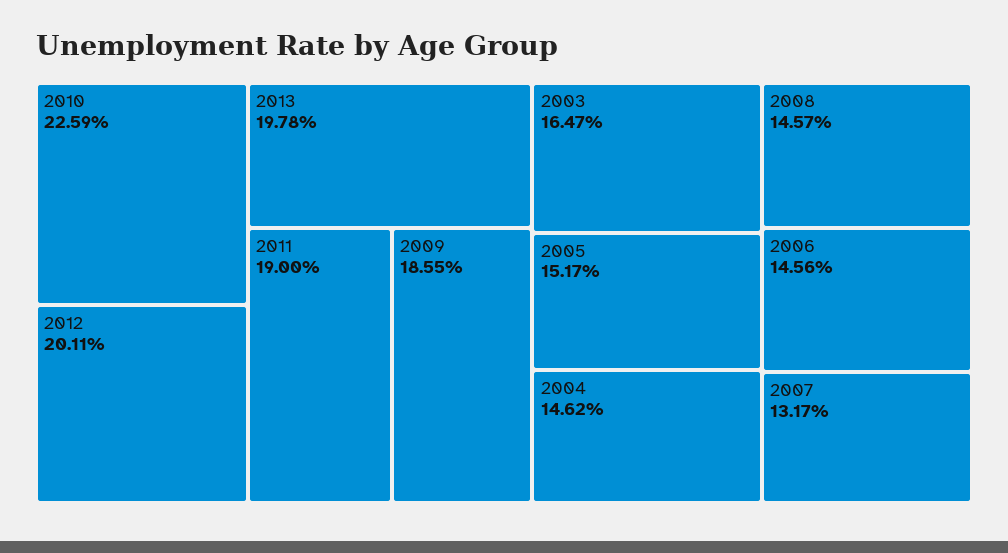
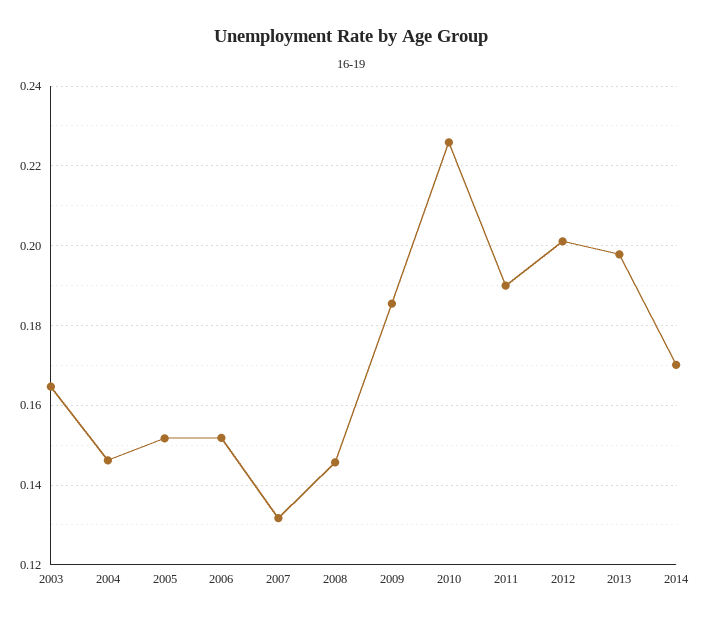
2006: 0.1456 -> 0.152
2014: none -> 0.17

